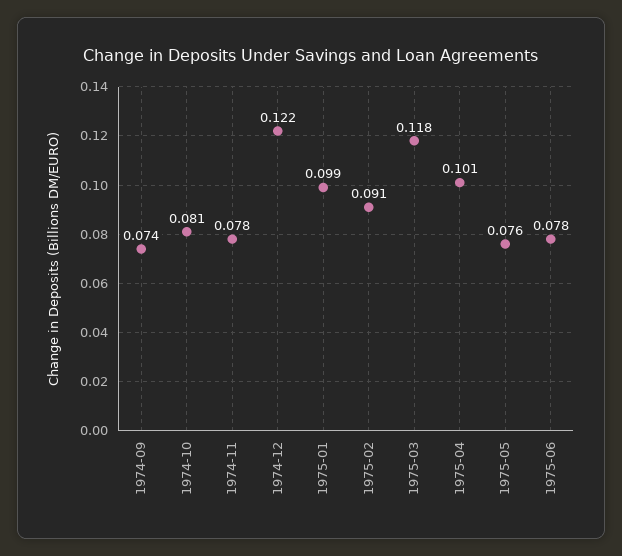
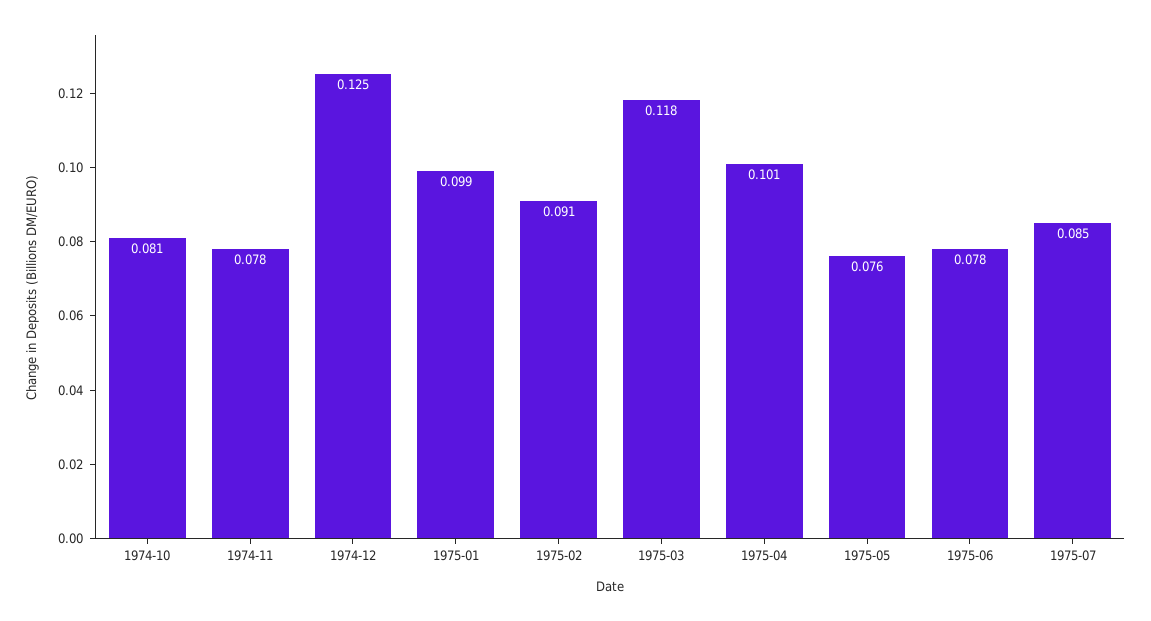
1974-09: 0.074 -> none
1974-12: 0.122 -> 0.125
1975-07: none -> 0.085

